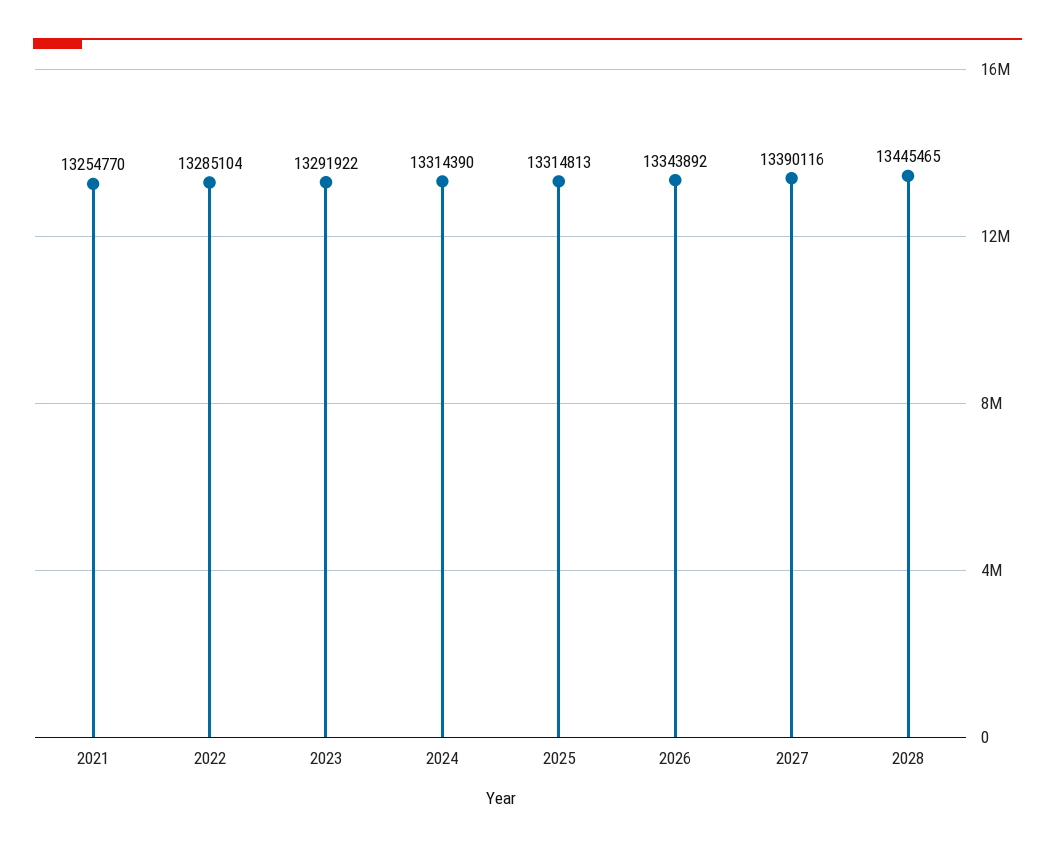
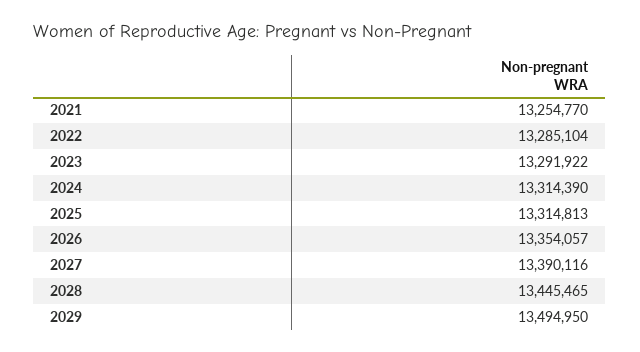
2026: 13343892 -> 13354057
2029: none -> 13494950

